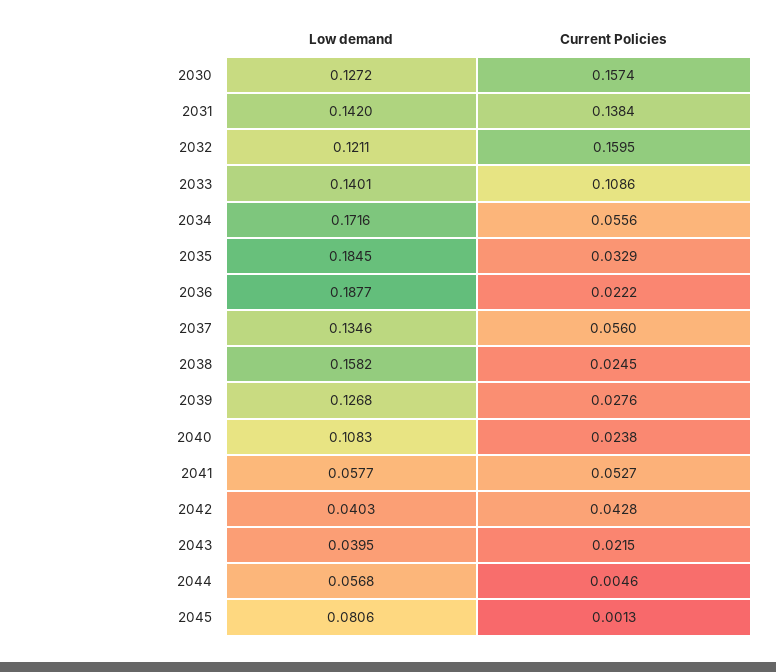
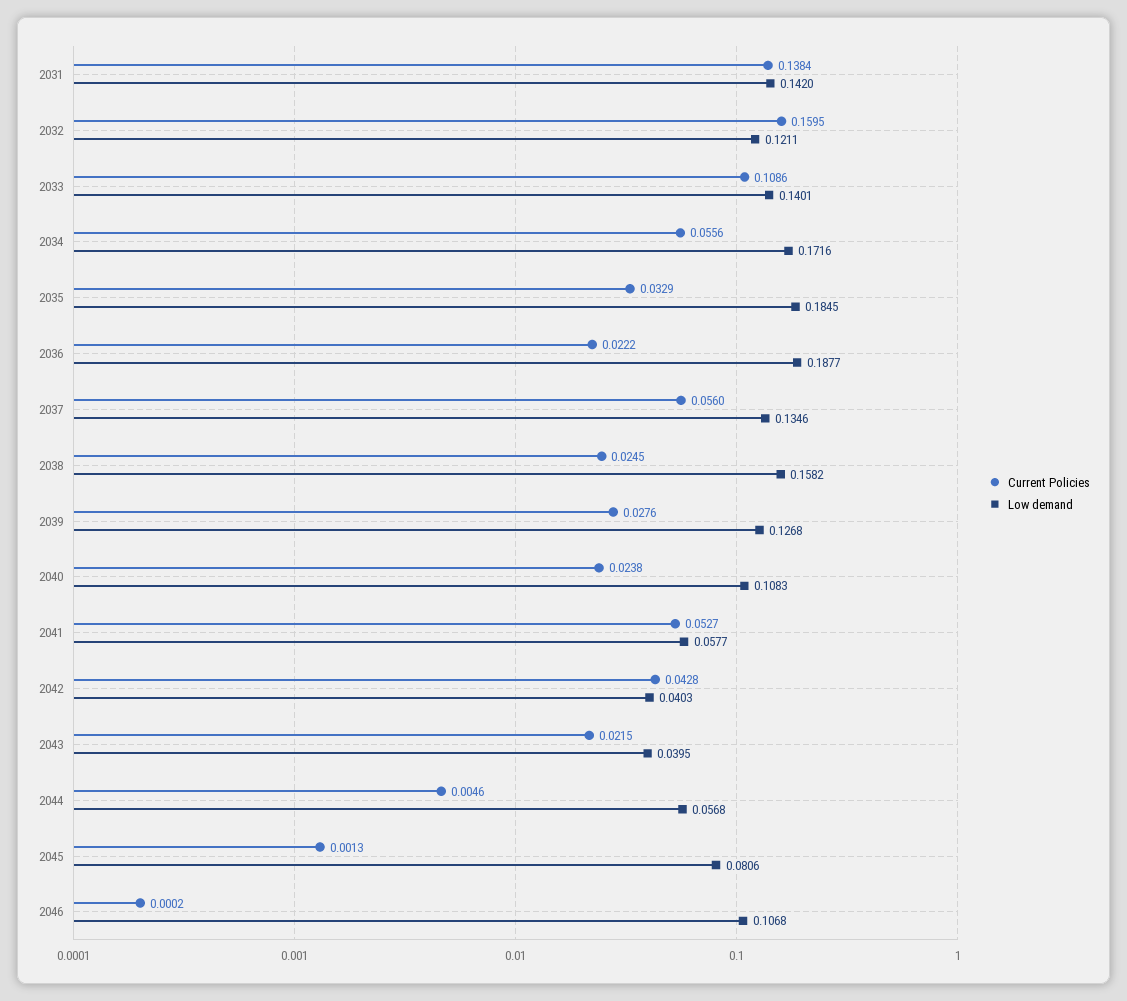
Low demand, 2030: 0.1272 -> none
Current Policies, 2030: 0.1574 -> none
Current Policies, 2046: none -> 0.0002
Low demand, 2046: none -> 0.1068

